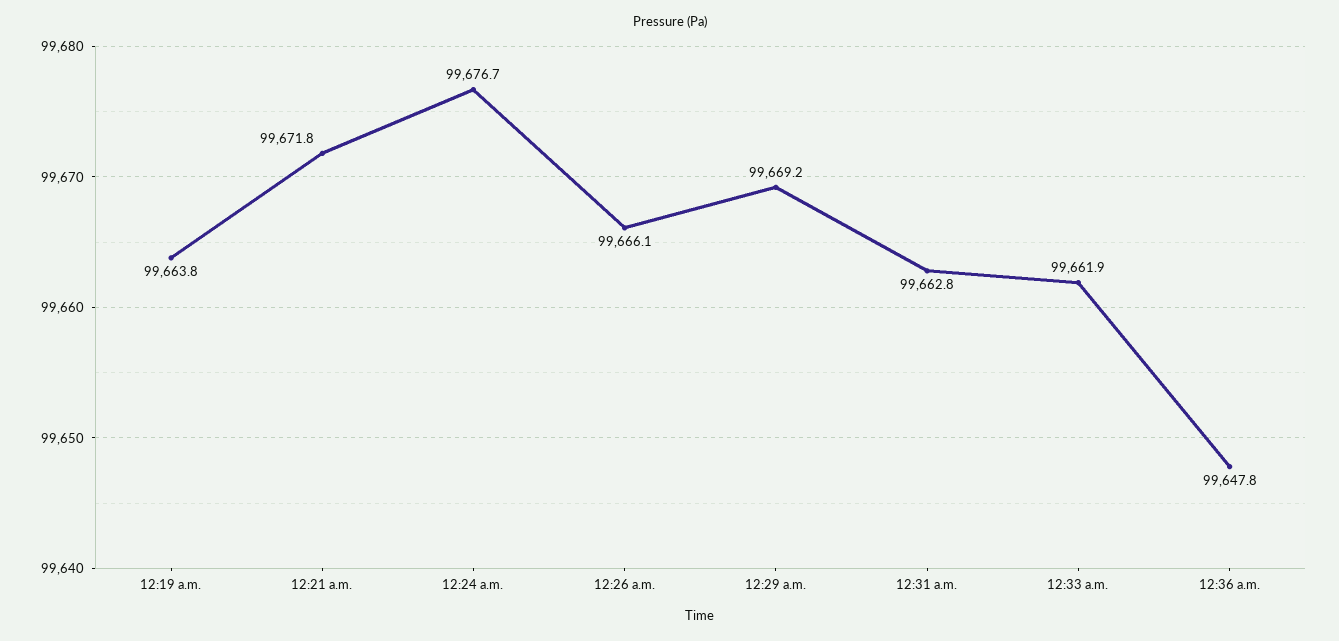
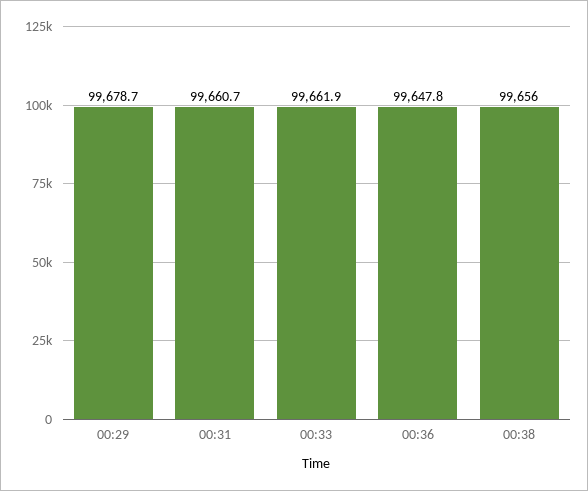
12:19 a.m.: 99663.8 -> none
12:21 a.m.: 99671.8 -> none
12:24 a.m.: 99676.7 -> none
12:26 a.m.: 99666.1 -> none
12:29 a.m.: 99669.2 -> 99678.7
12:31 a.m.: 99662.8 -> 99660.7
00:38: none -> 99656

